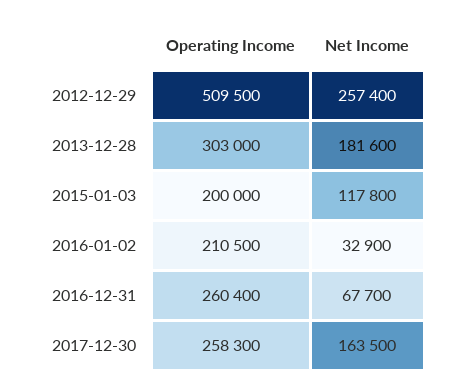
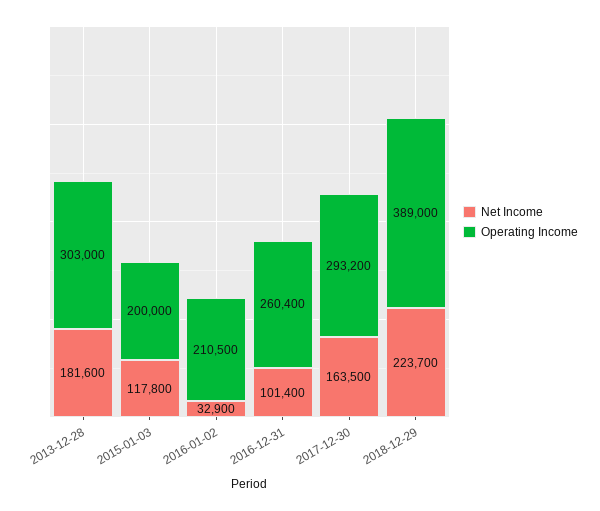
Operating Income, 2012-12-29: 509500 -> none
Net Income, 2012-12-29: 257400 -> none
Net Income, 2016-12-31: 67700 -> 101400
Operating Income, 2017-12-30: 258300 -> 293200
Net Income, 2018-12-29: none -> 223700
Operating Income, 2018-12-29: none -> 389000

